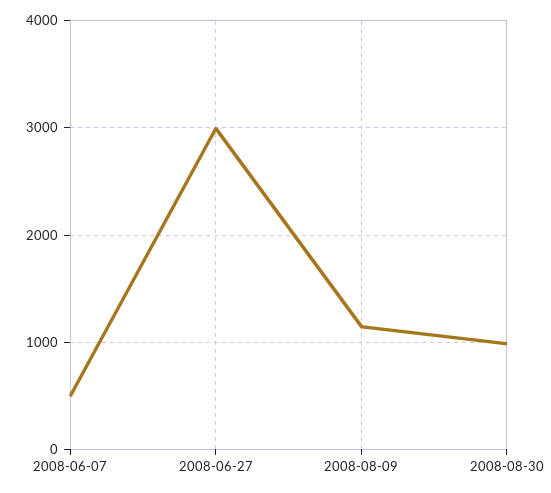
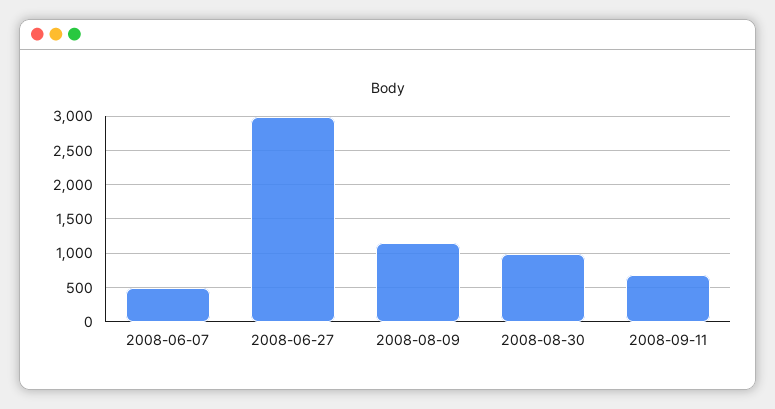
2008-09-11: none -> 700

